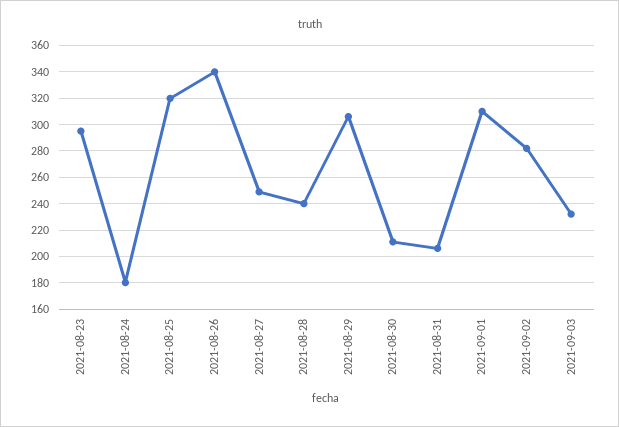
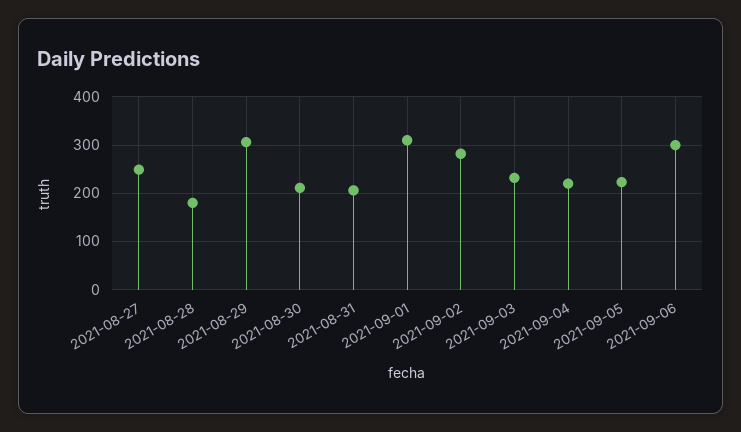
2021-08-23: 295 -> none
2021-08-24: 180 -> none
2021-08-25: 320 -> none
2021-08-26: 340 -> none
2021-08-28: 240 -> 180
2021-09-04: none -> 220
2021-09-05: none -> 220
2021-09-06: none -> 300

